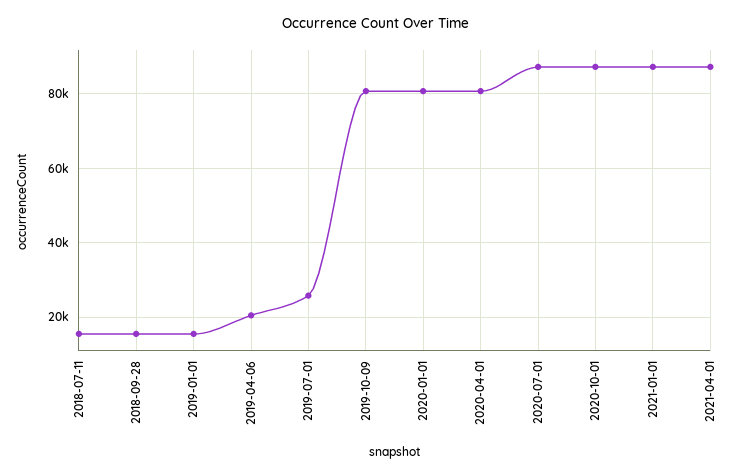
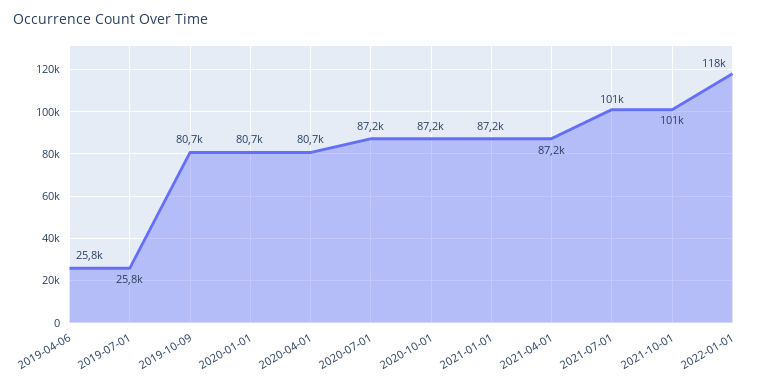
2018-07-11: 16000 -> none
2018-09-28: 16000 -> none
2019-01-01: 16000 -> none
2019-04-06: 20000 -> 25800
2021-07-01: none -> 101000
2021-10-01: none -> 101000
2022-01-01: none -> 118000

